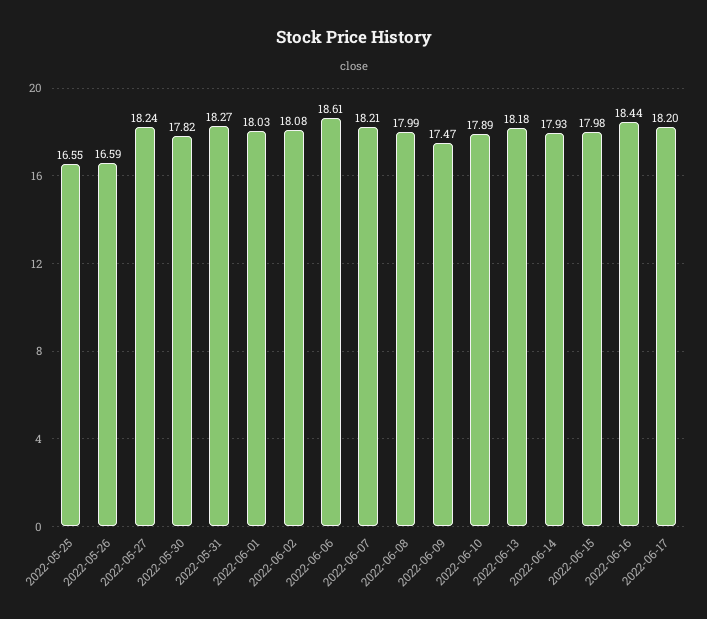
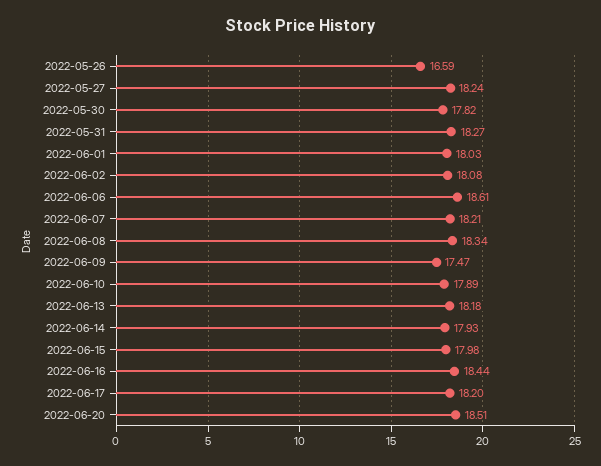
2022-05-25: 16.55 -> none
2022-06-08: 17.99 -> 18.34
2022-06-20: none -> 18.51

